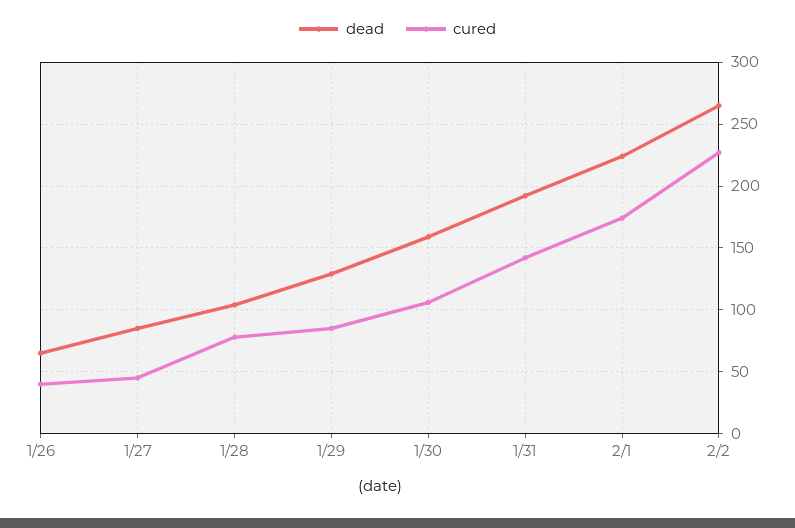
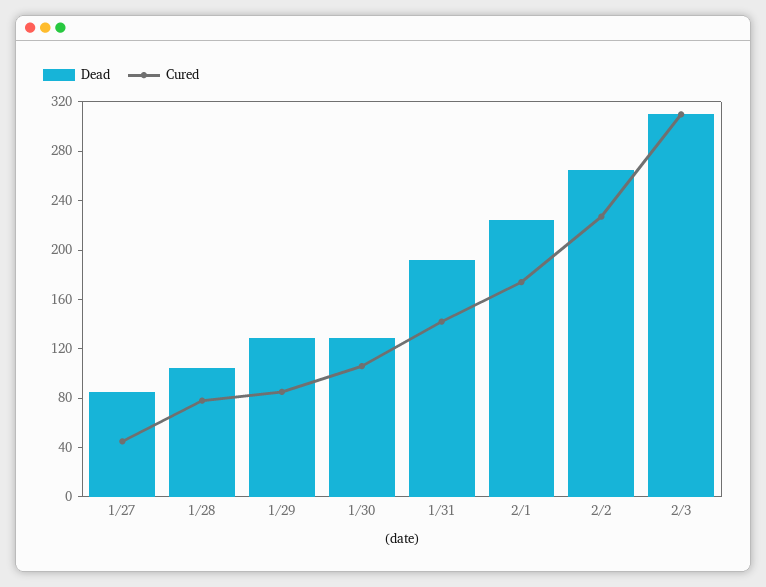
dead, 1/26: 65 -> none
cured, 1/26: 40 -> none
dead, 1/30: 160 -> 130
dead, 2/3: none -> 310
cured, 2/3: none -> 310

